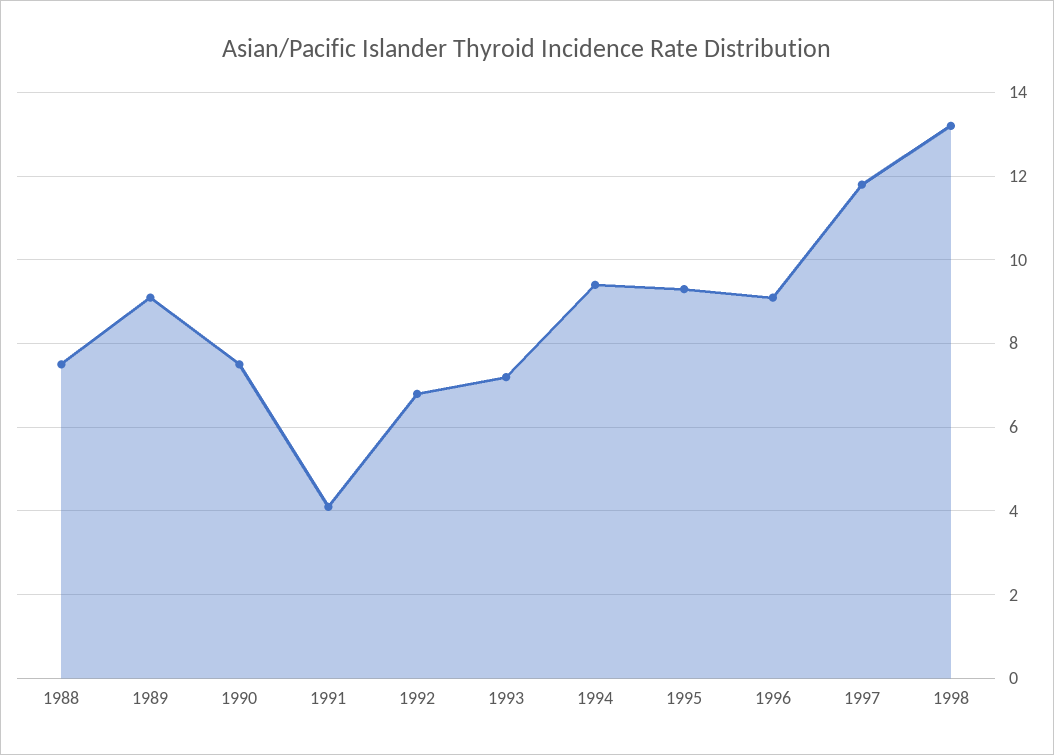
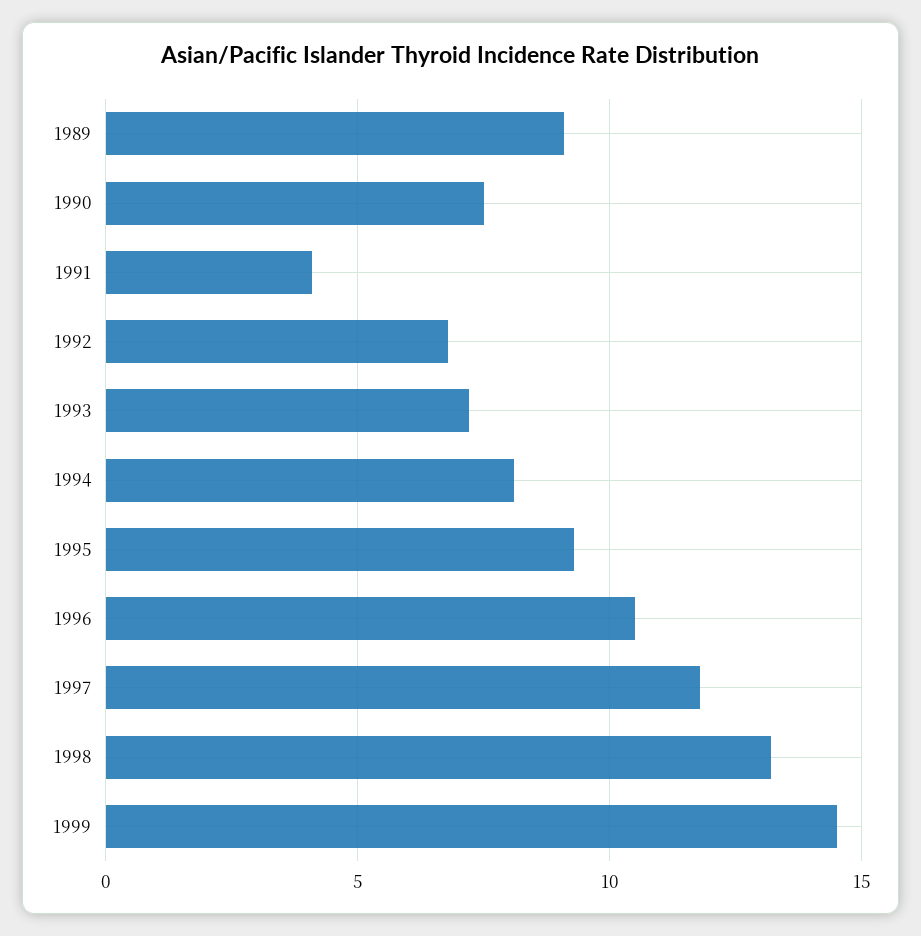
1988: 7.5 -> none
1994: 9.5 -> 8
1996: 9 -> 10.5
1999: none -> 14.5

